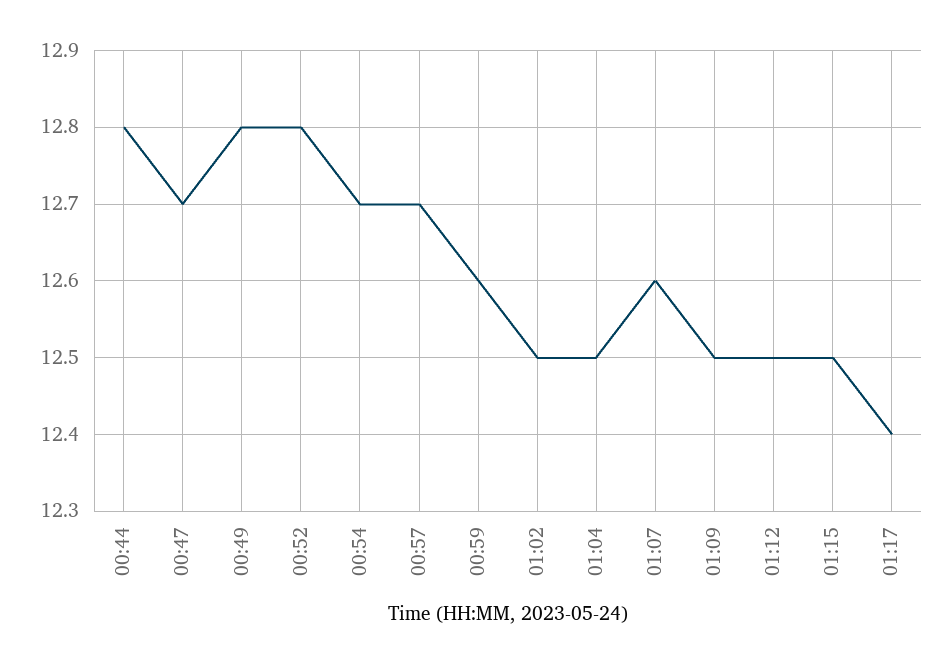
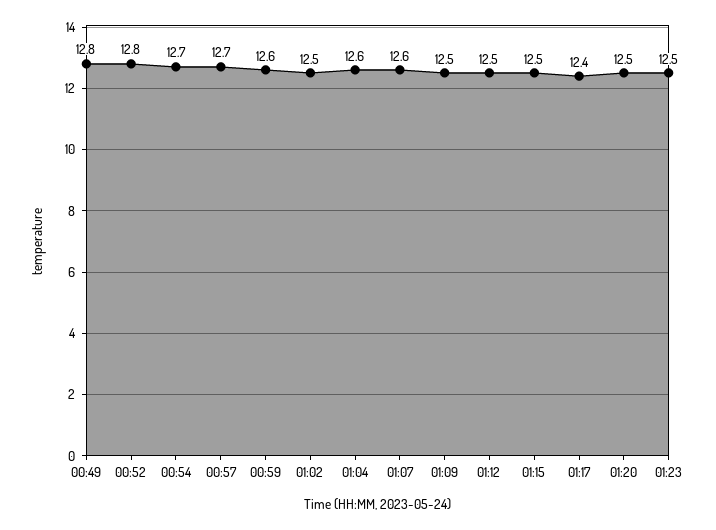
00:44: 12.8 -> none
00:47: 12.7 -> none
01:04: 12.5 -> 12.6
01:20: none -> 12.5
01:23: none -> 12.5

